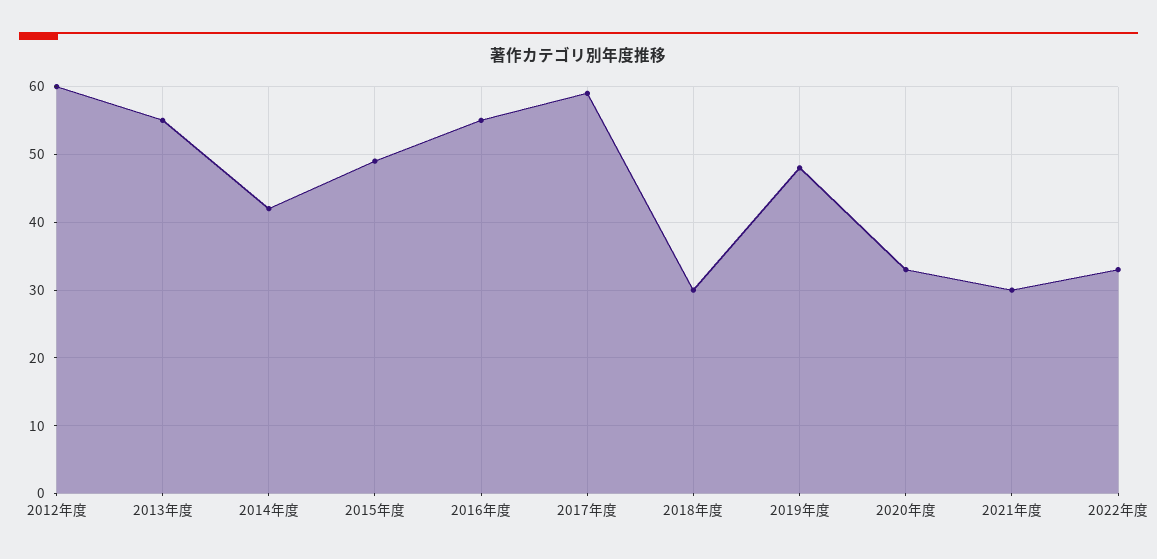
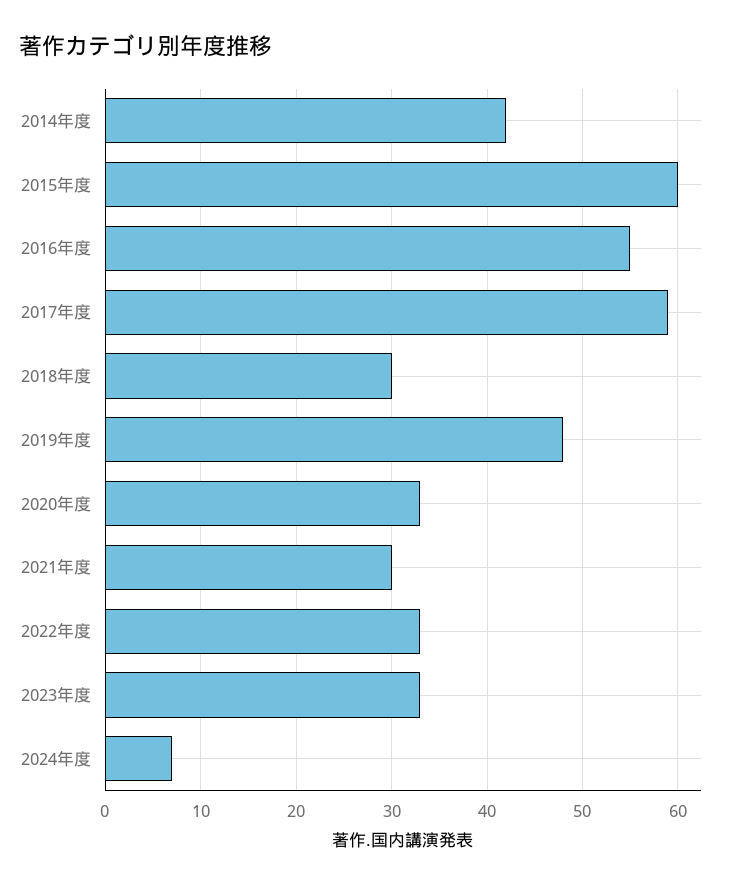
2012年度: 60 -> none
2013年度: 55 -> none
2015年度: 49 -> 60
2023年度: none -> 33
2024年度: none -> 7

